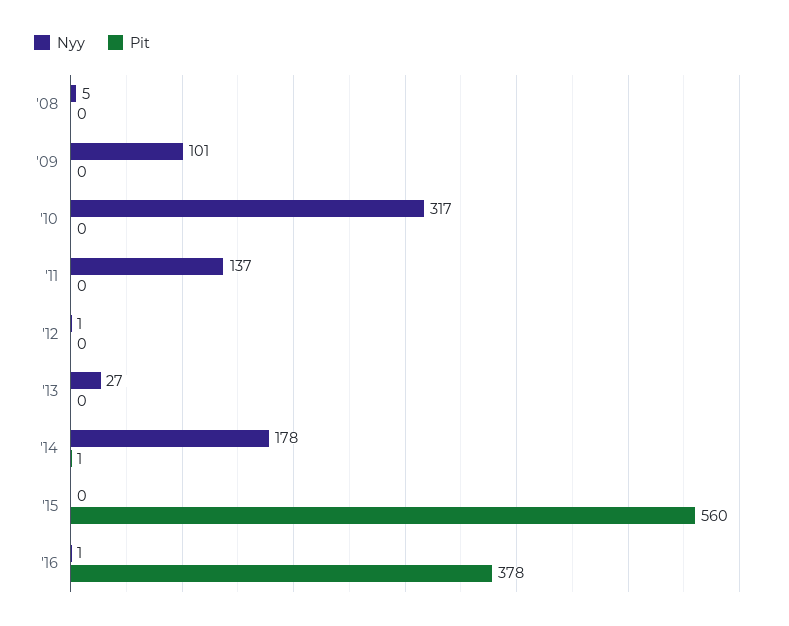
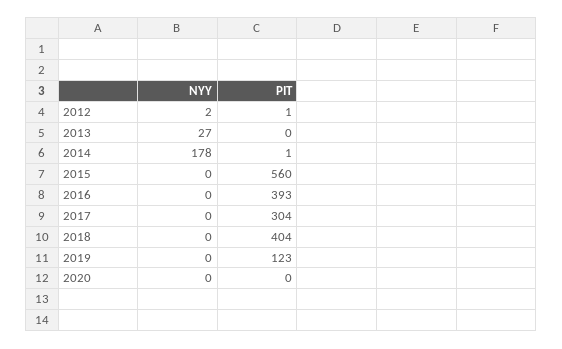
Nyy, '08: 5 -> none
Pit, '08: 0 -> none
Nyy, '09: 101 -> none
Pit, '09: 0 -> none
Nyy, '10: 317 -> none
Pit, '10: 0 -> none
Nyy, '11: 137 -> none
Pit, '11: 0 -> none
Nyy, '12: 1 -> 2
Pit, '12: 0 -> 1
Nyy, '16: 1 -> 0
Pit, '16: 378 -> 393
Nyy, 2017: none -> 0
Pit, 2017: none -> 304
Nyy, 2018: none -> 0
Pit, 2018: none -> 404
Nyy, 2019: none -> 0
Pit, 2019: none -> 123
Nyy, 2020: none -> 0
Pit, 2020: none -> 0

